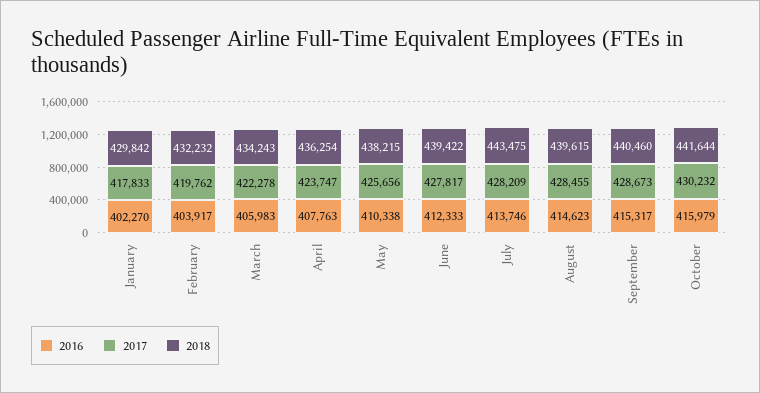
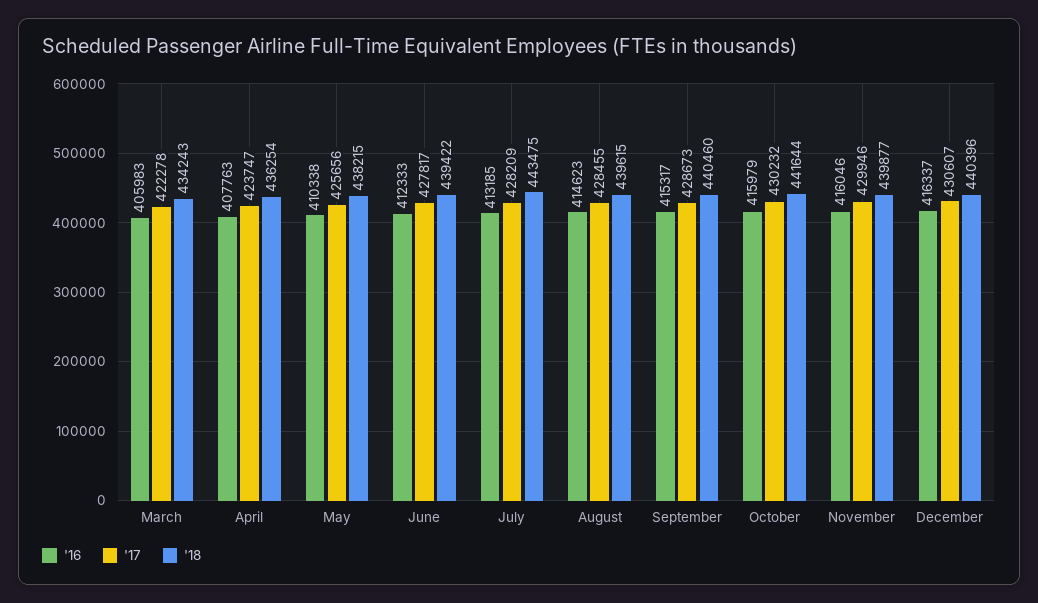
2016, January: 402270 -> none
2017, January: 417833 -> none
2018, January: 429842 -> none
2016, February: 403917 -> none
2017, February: 419762 -> none
2018, February: 432232 -> none
2016, July: 413746 -> 413185
2016, November: none -> 416046
2017, November: none -> 429946
2018, November: none -> 439877
2016, December: none -> 416337
2017, December: none -> 430607
2018, December: none -> 440396

